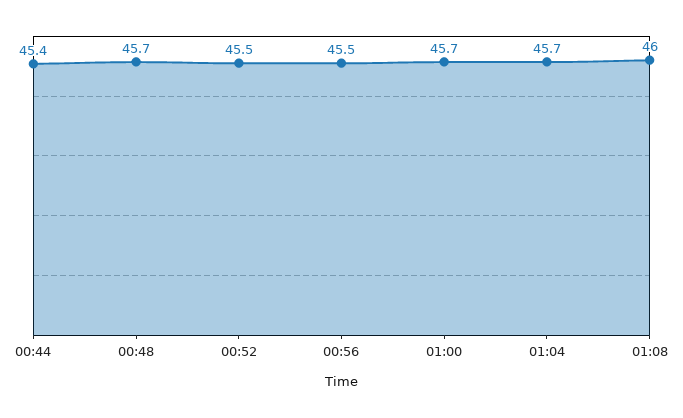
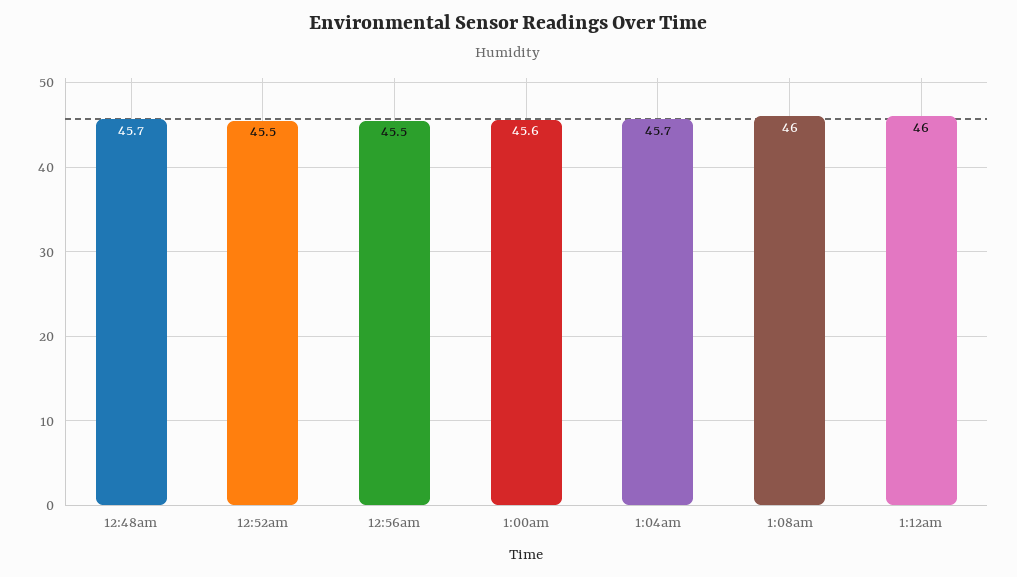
00:44: 45.4 -> none
01:00: 45.7 -> 45.6
1:12am: none -> 46

